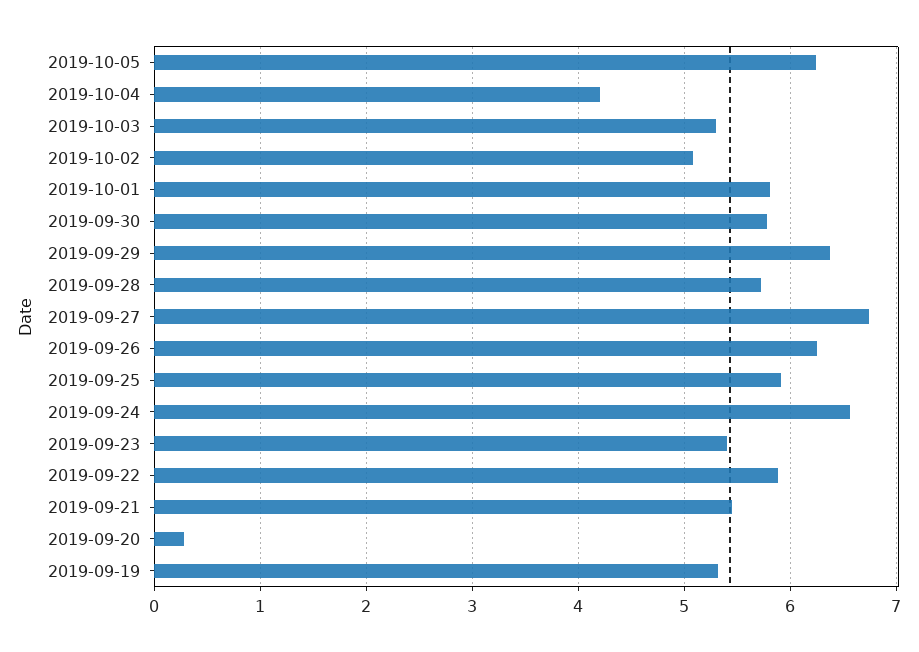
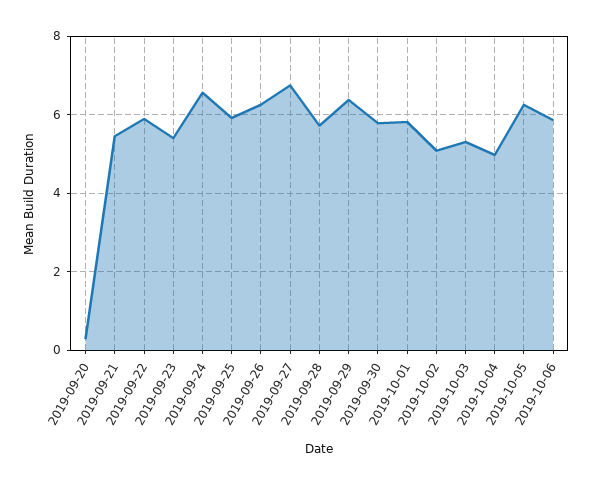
2019-10-04: 4.2 -> 5
2019-09-19: 5.3 -> none
2019-10-06: none -> 5.8

